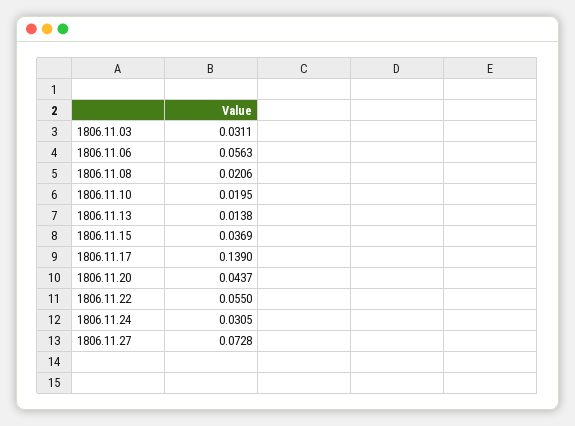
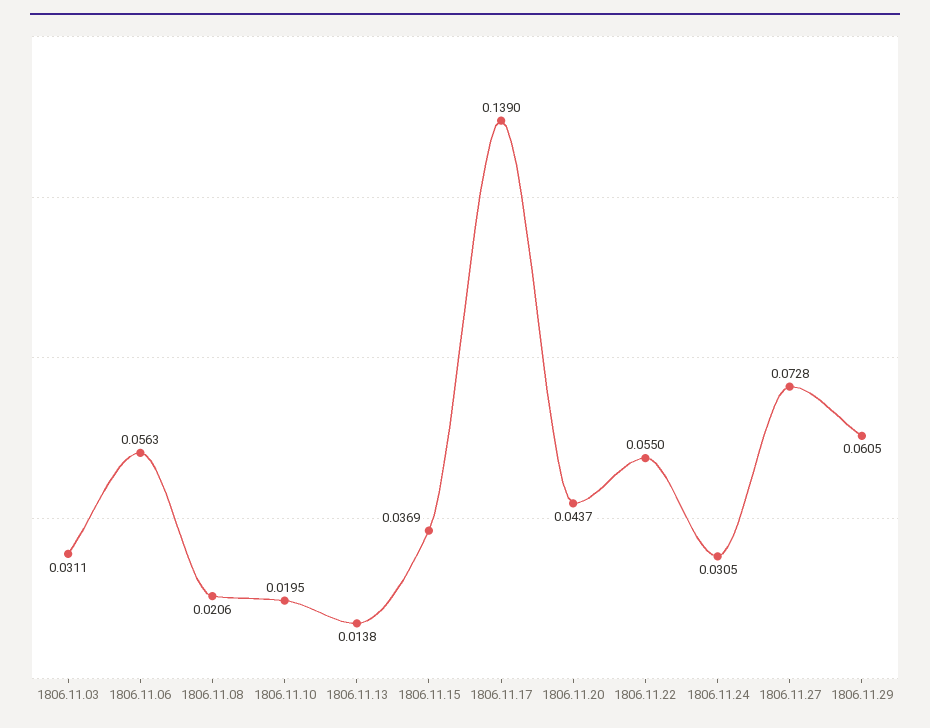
1806.11.29: none -> 0.0605

